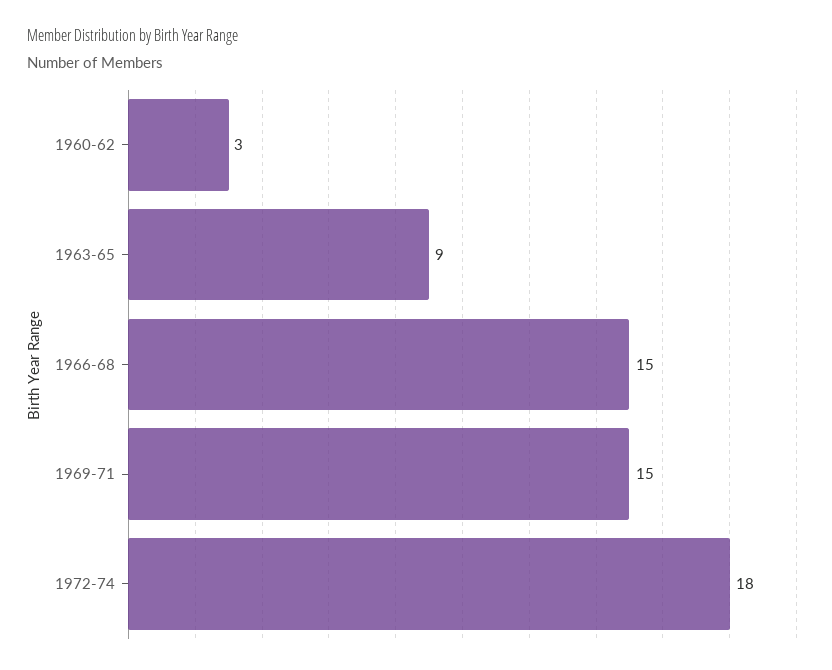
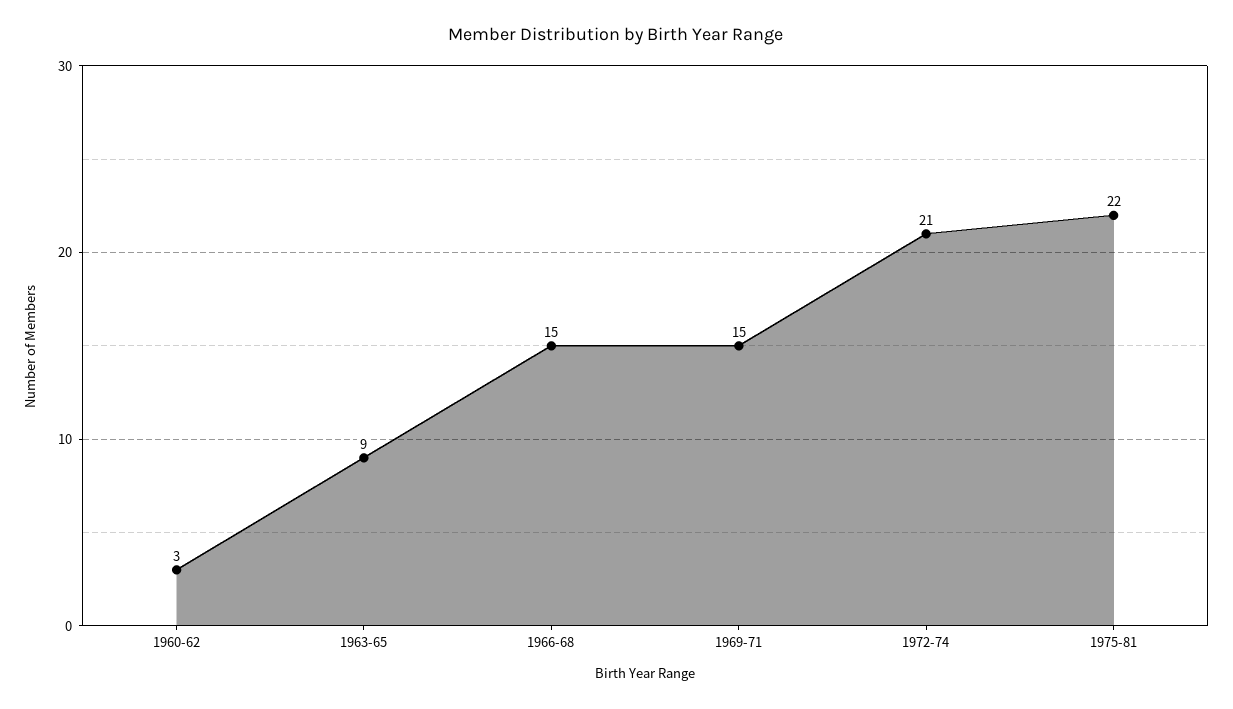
1972-74: 18 -> 21
1975-81: none -> 22

